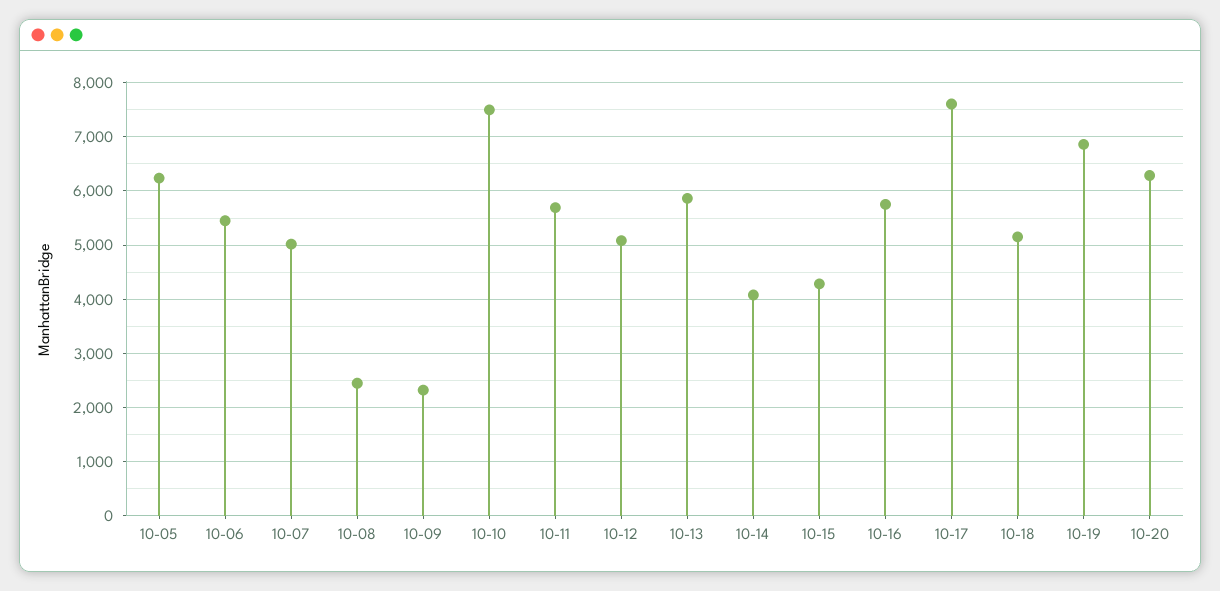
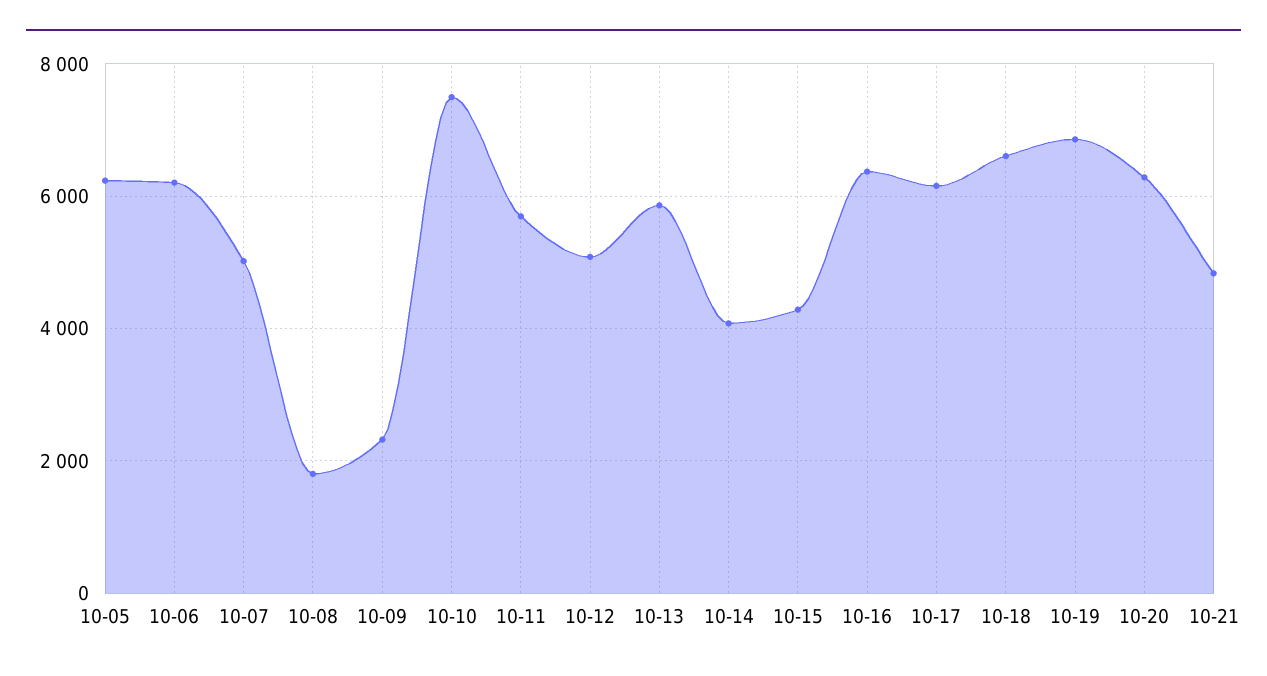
10-06: 5400 -> 6200
10-08: 2400 -> 1800
10-16: 5800 -> 6400
10-17: 7600 -> 6200
10-18: 5200 -> 6600
10-21: none -> 4800

